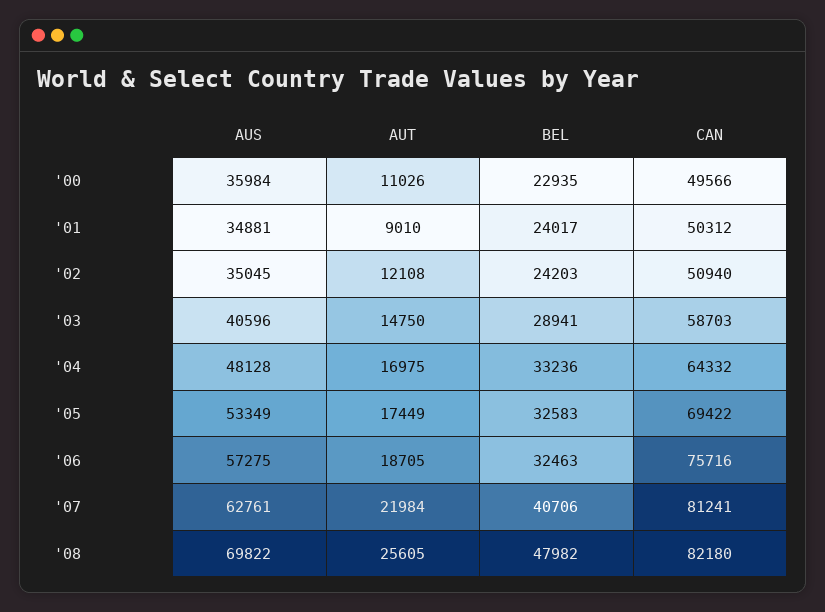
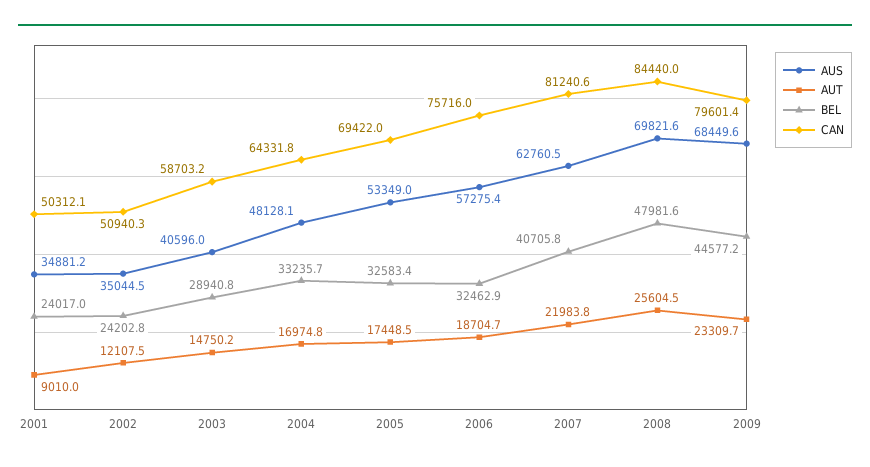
AUS, '00: 35984 -> none
AUT, '00: 11026 -> none
BEL, '00: 22935 -> none
CAN, '00: 49566 -> none
CAN, '08: 82180 -> 84440
AUS, 2009: none -> 68449.6
AUT, 2009: none -> 23309.7
BEL, 2009: none -> 44577.2
CAN, 2009: none -> 79601.4

